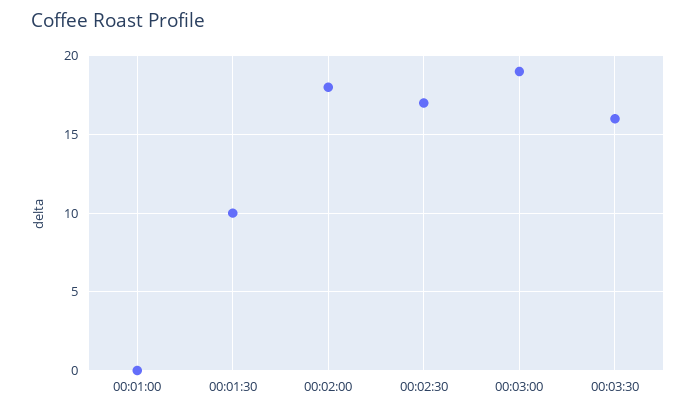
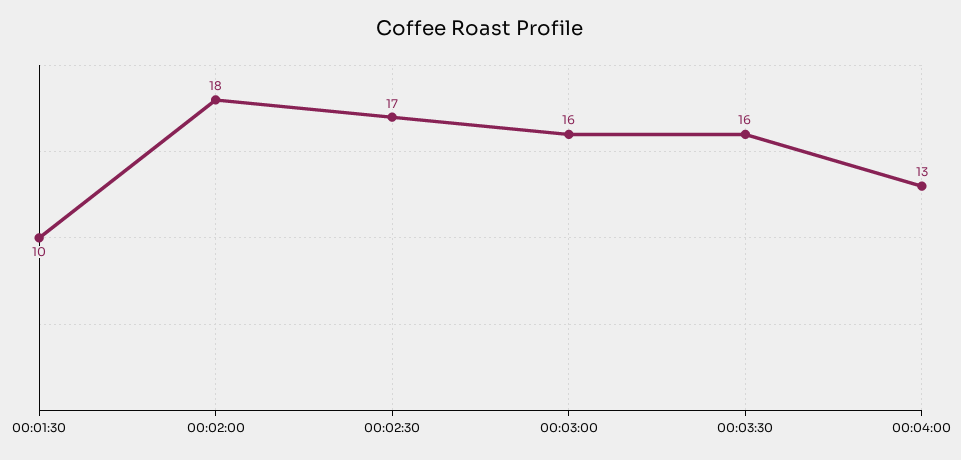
00:01:00: 0 -> none
00:03:00: 19 -> 16
00:04:00: none -> 13

